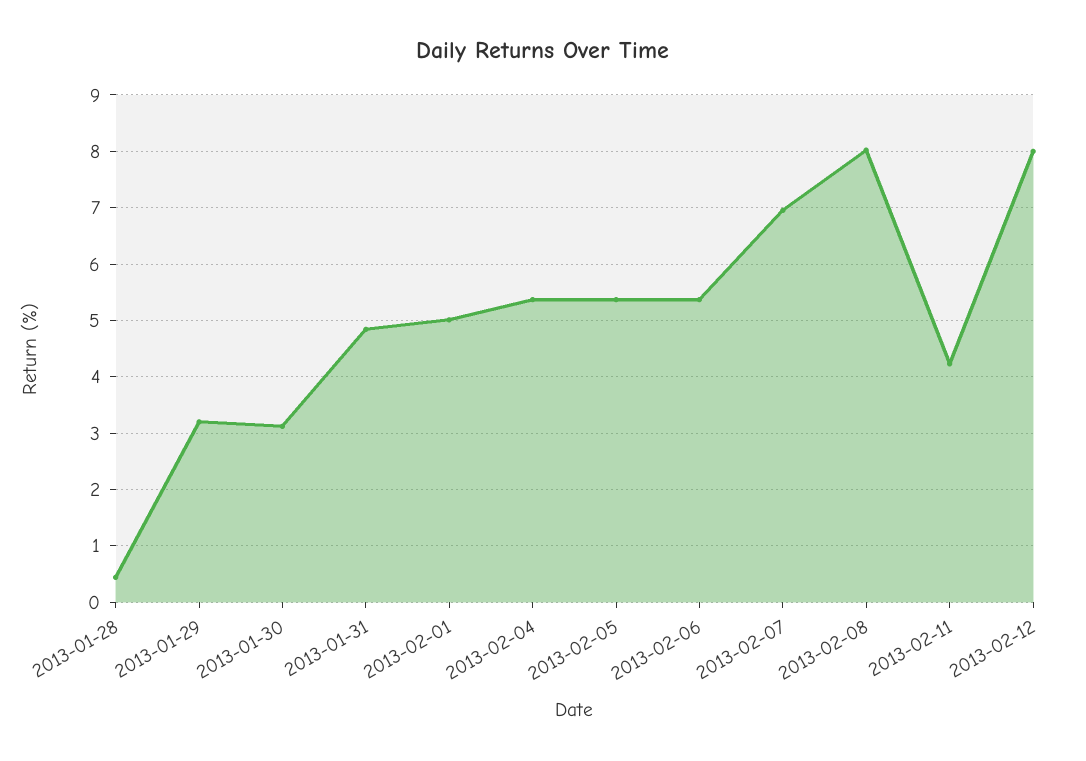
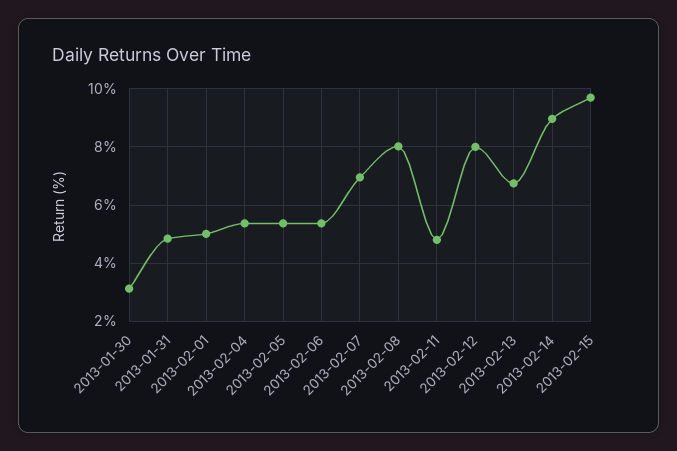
2013-01-28: 0.4 -> none
2013-01-29: 3.2 -> none
2013-02-11: 4.2 -> 4.75
2013-02-13: none -> 6.75
2013-02-14: none -> 9
2013-02-15: none -> 9.75

